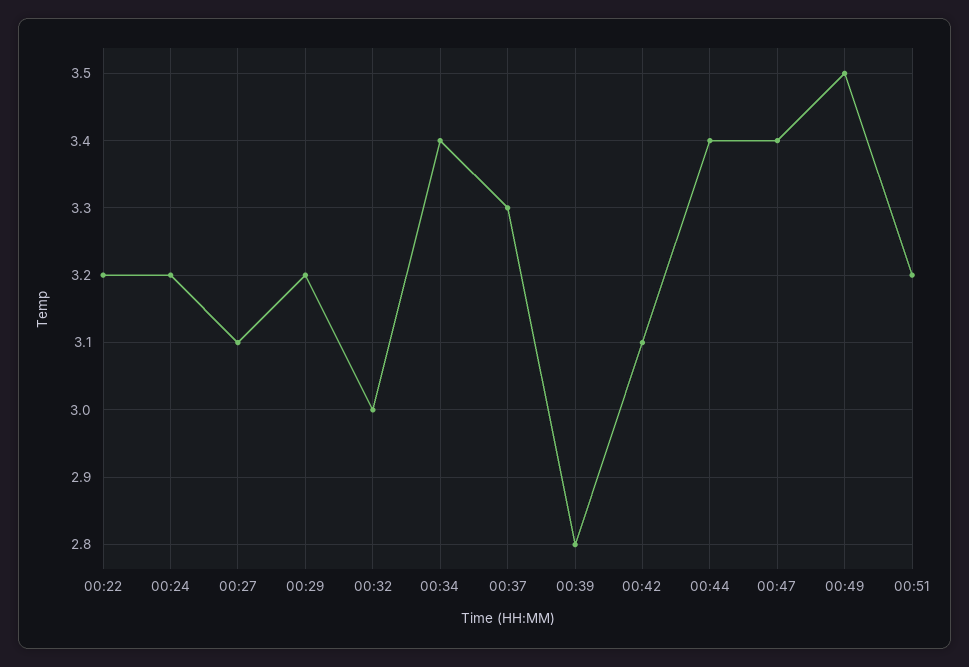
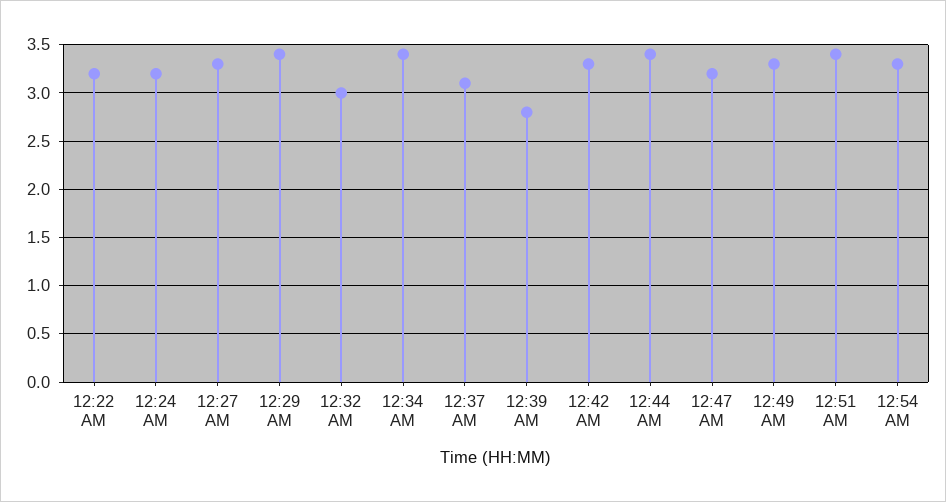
00:27: 3.1 -> 3.3
00:29: 3.2 -> 3.4
00:37: 3.3 -> 3.1
00:42: 3.1 -> 3.3
00:47: 3.4 -> 3.2
00:49: 3.5 -> 3.3
00:51: 3.2 -> 3.4
12:54 AM: none -> 3.3

